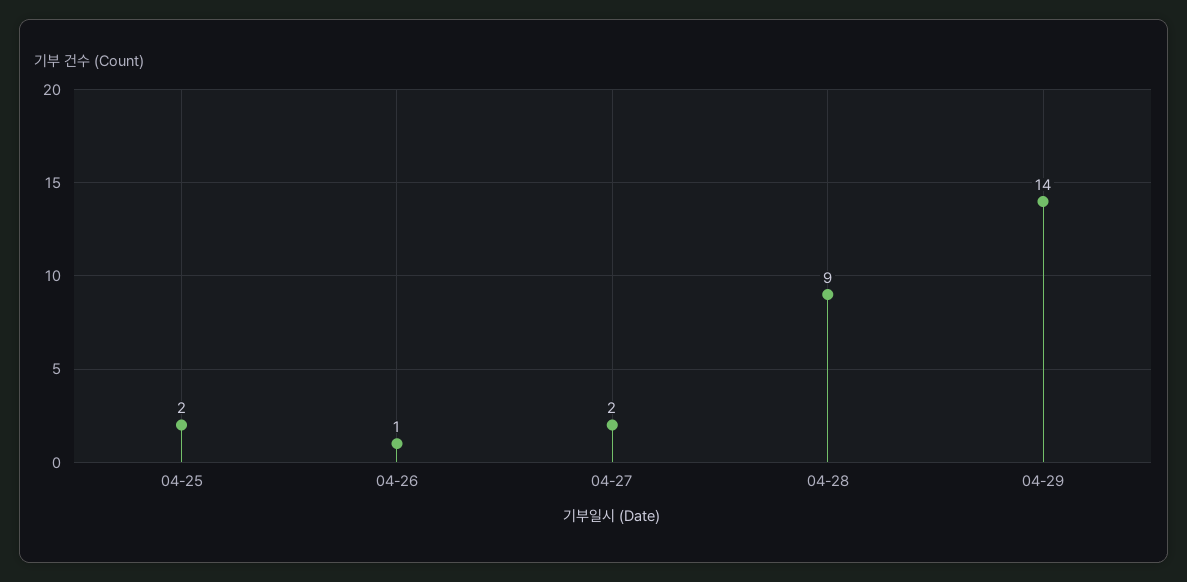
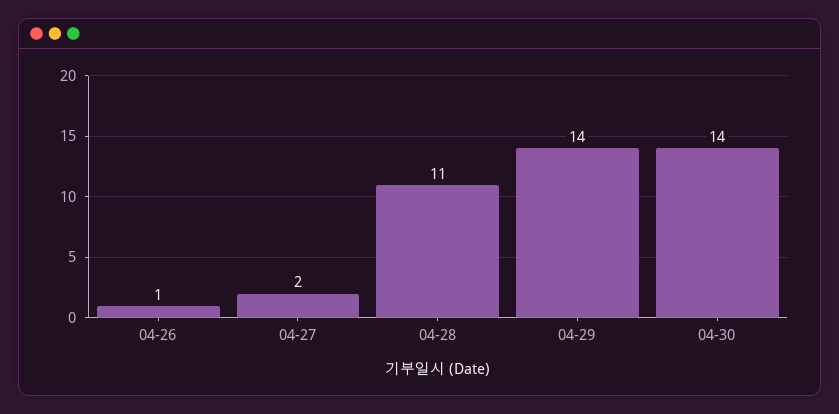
04-25: 2 -> none
04-28: 9 -> 11
04-30: none -> 14

